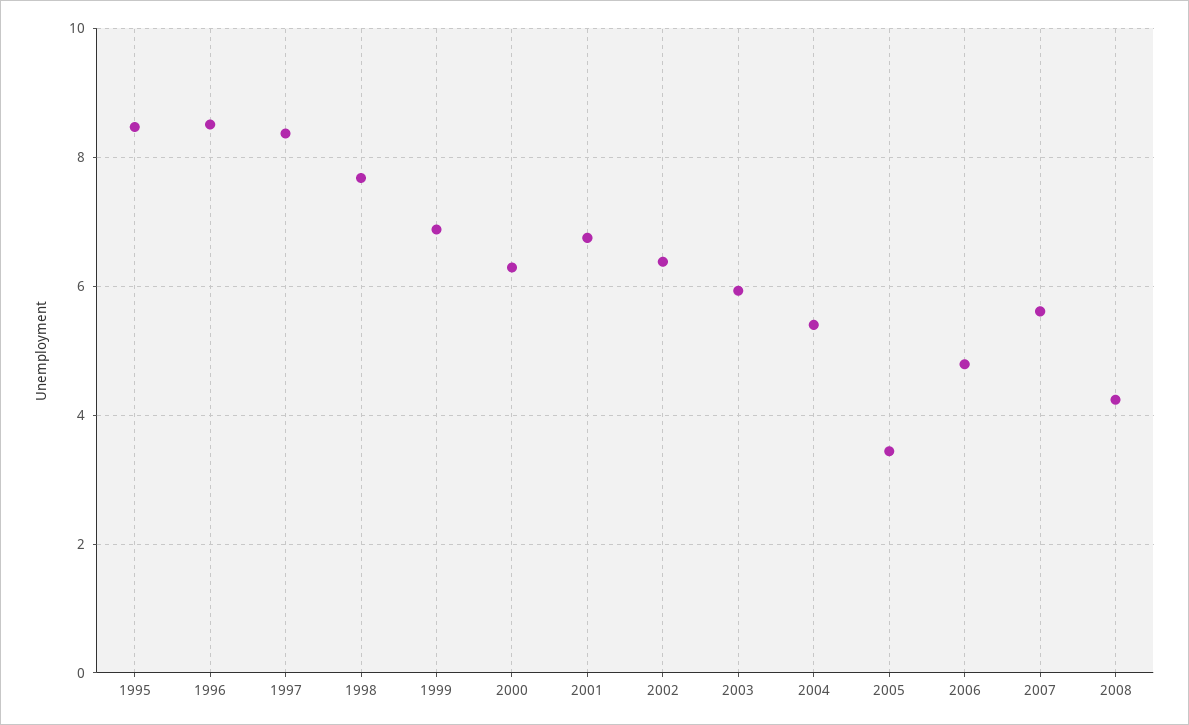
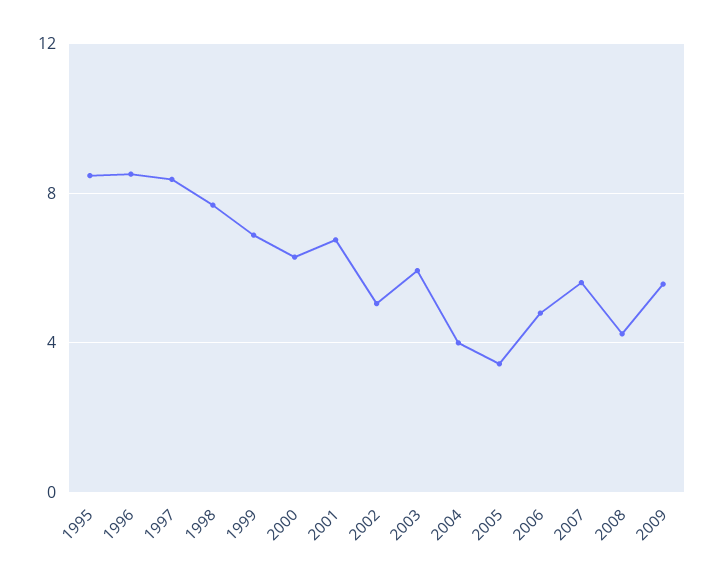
2002: 6.4 -> 5
2004: 5.4 -> 4
2009: none -> 5.5

